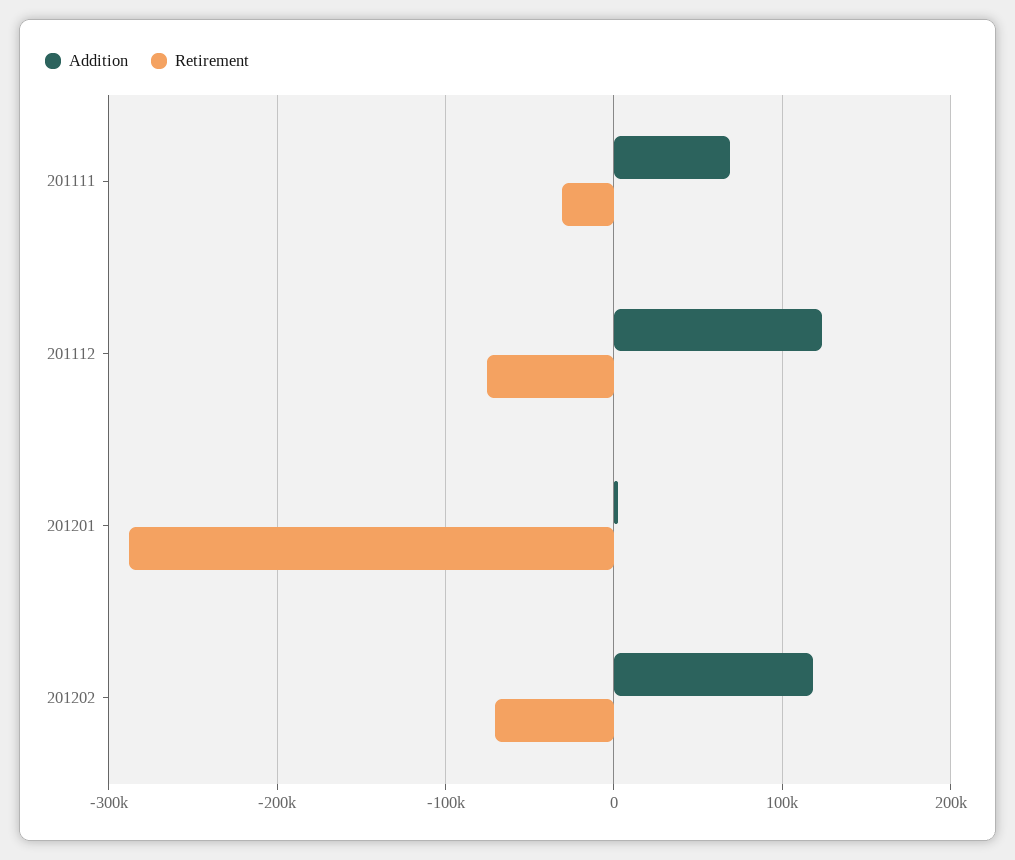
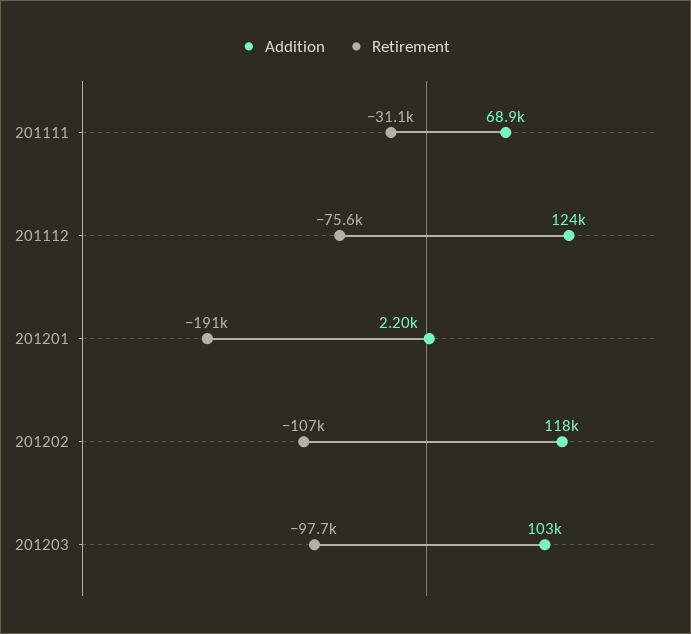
Retirement, 201201: -290000 -> -191000
Retirement, 201202: -70000 -> -107000
Addition, 201203: none -> 103000
Retirement, 201203: none -> -97700

